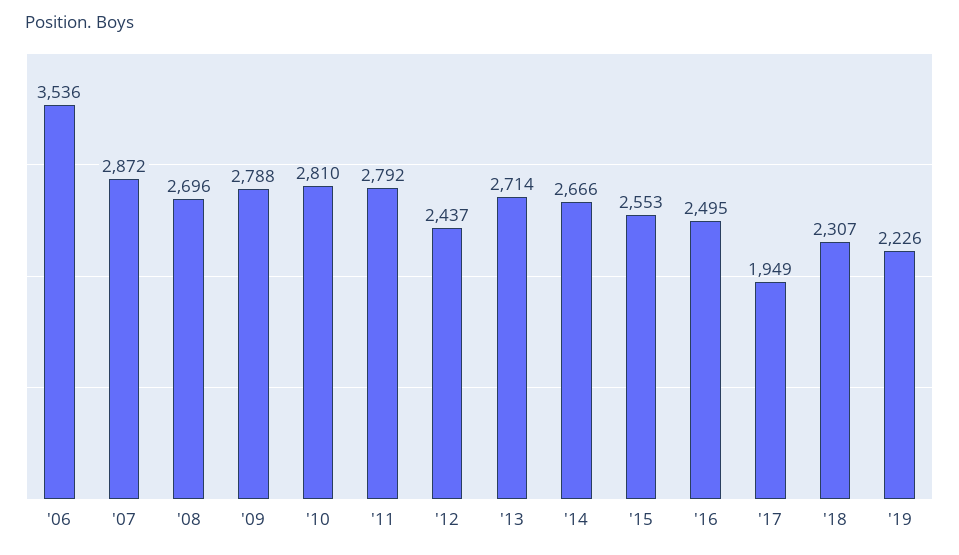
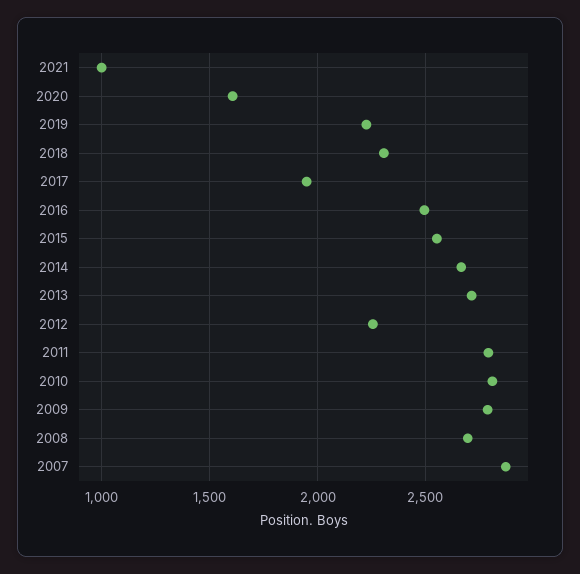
'06: 3536 -> none
'12: 2437 -> 2250
2021: none -> 1000
2020: none -> 1600

